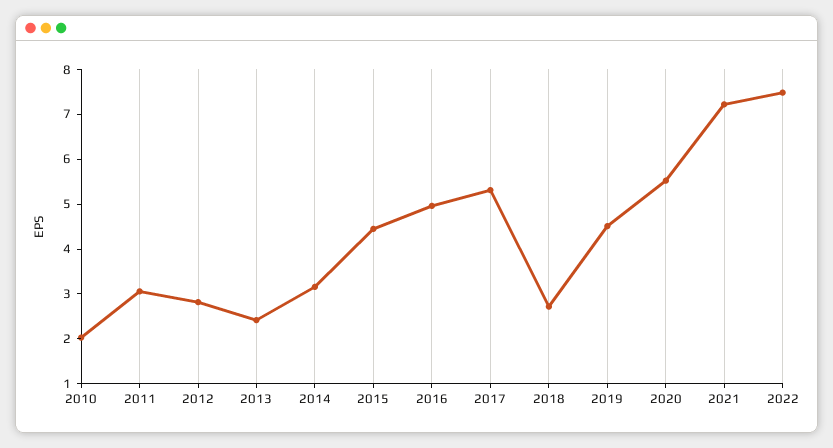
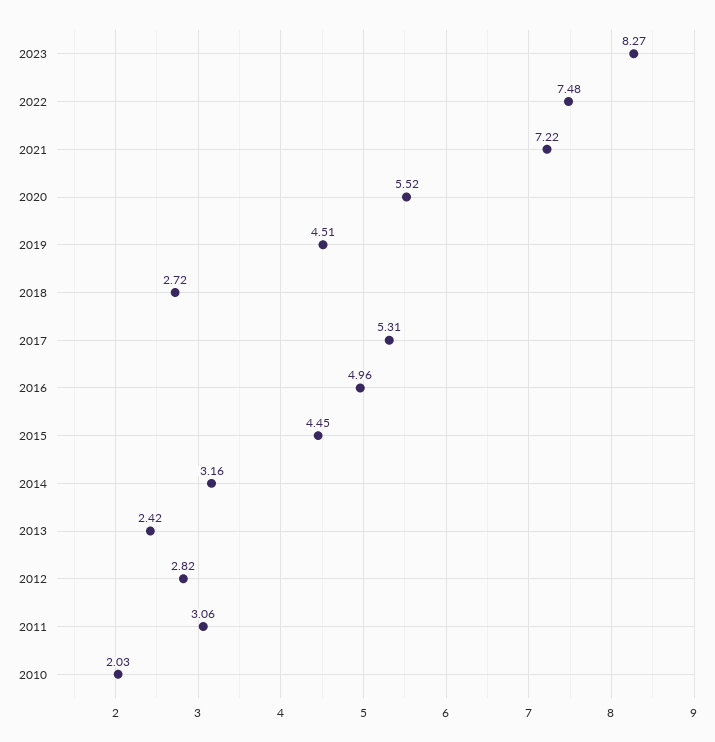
2023: none -> 8.27

